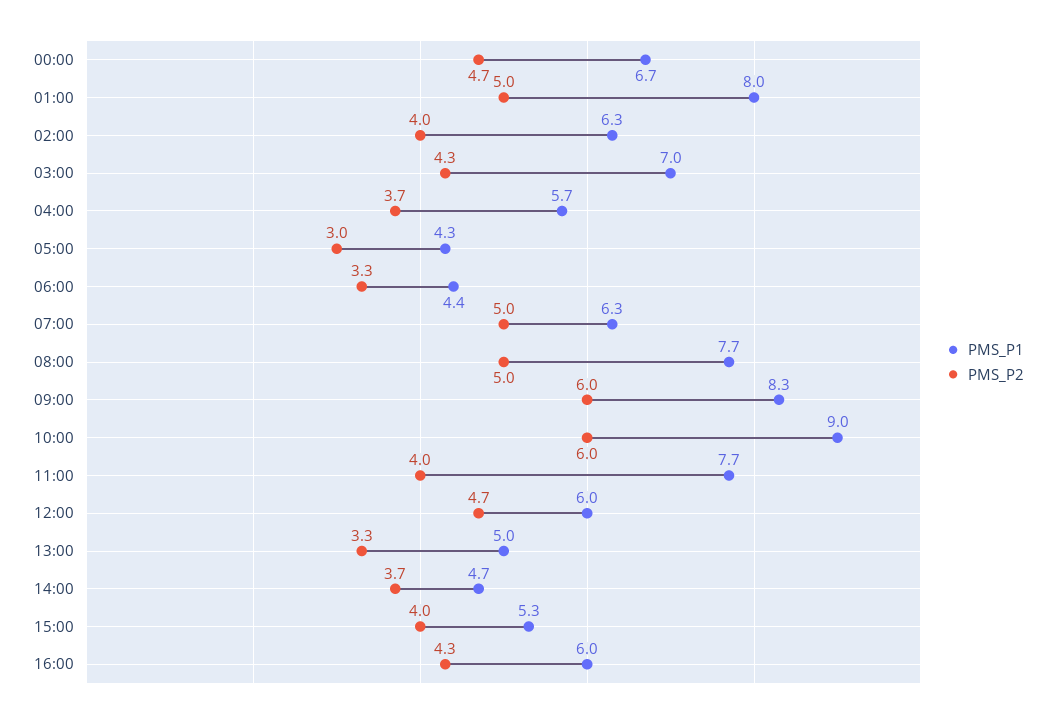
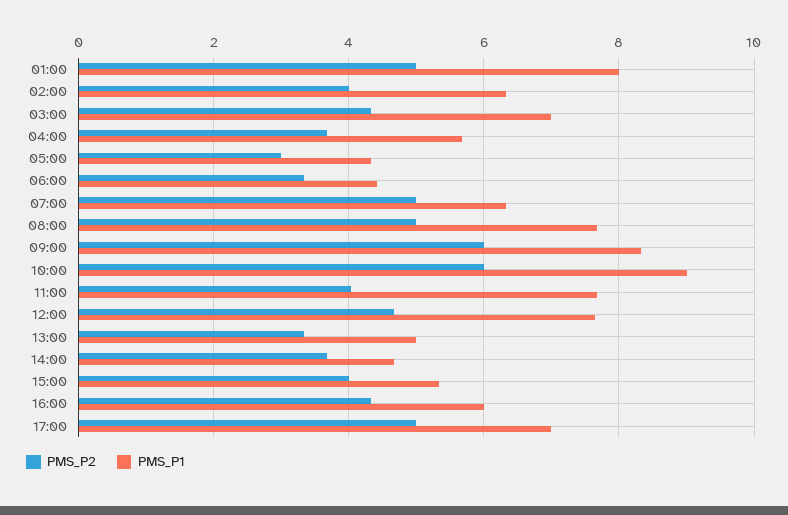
PMS_P1, 00:00: 6.7 -> none
PMS_P2, 00:00: 4.7 -> none
PMS_P1, 12:00: 6 -> 7.6
PMS_P2, 17:00: none -> 5
PMS_P1, 17:00: none -> 7

